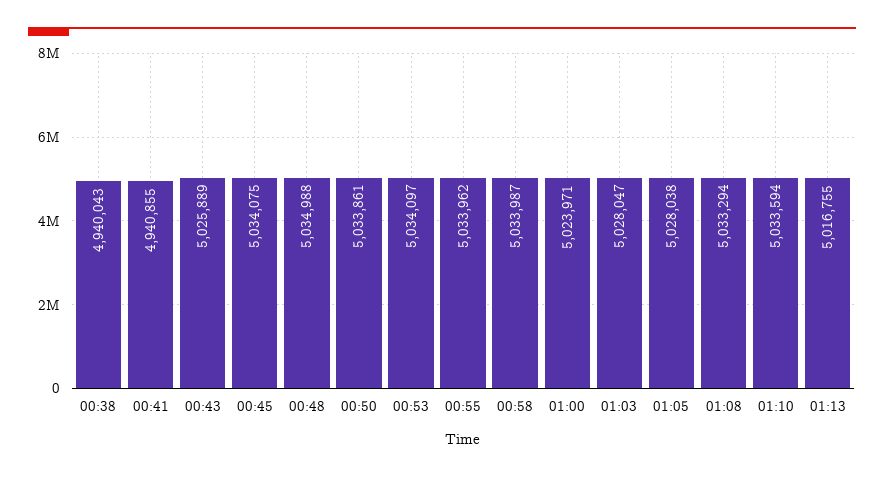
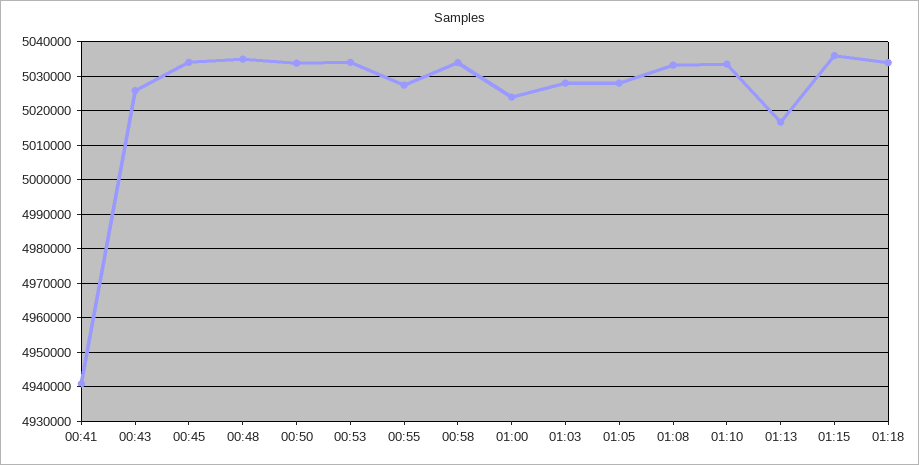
00:38: 4940043 -> none
00:55: 5033962 -> 5028000
01:15: none -> 5036000
01:18: none -> 5034000

